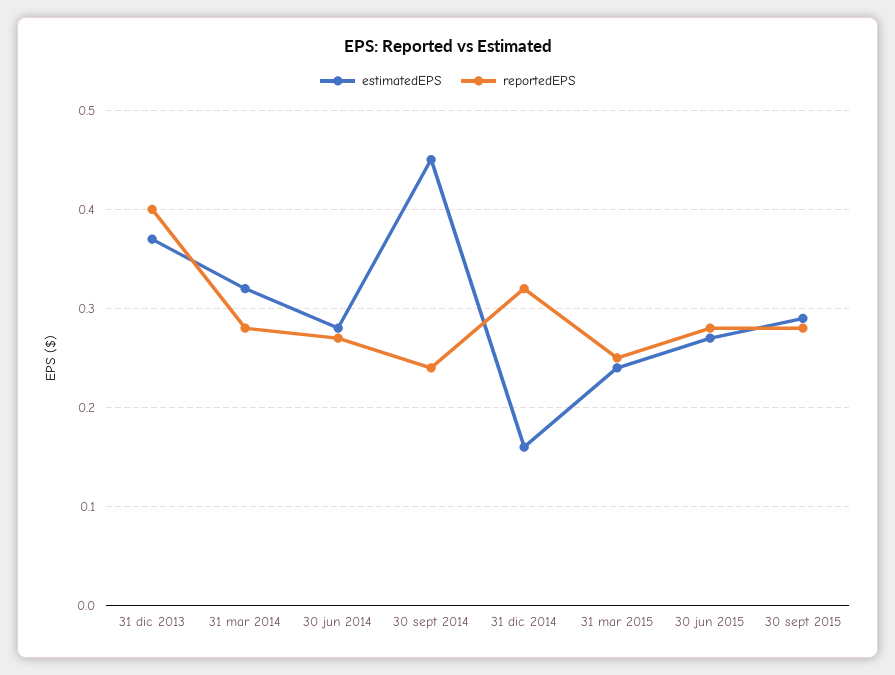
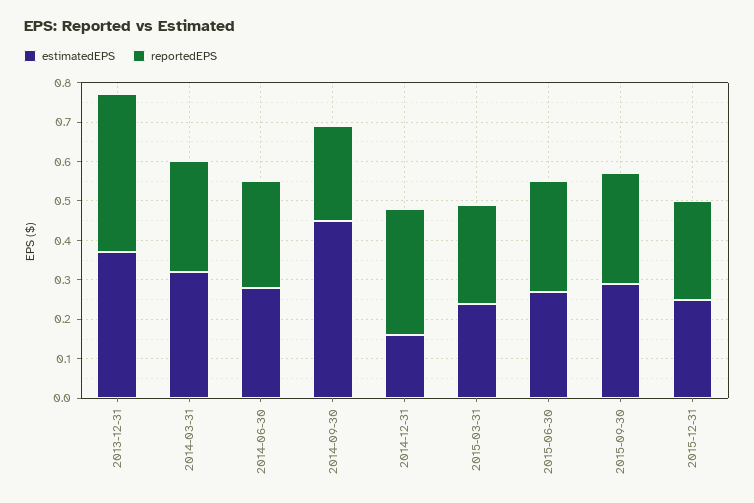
estimatedEPS, 2015-12-31: none -> 0.25
reportedEPS, 2015-12-31: none -> 0.25

